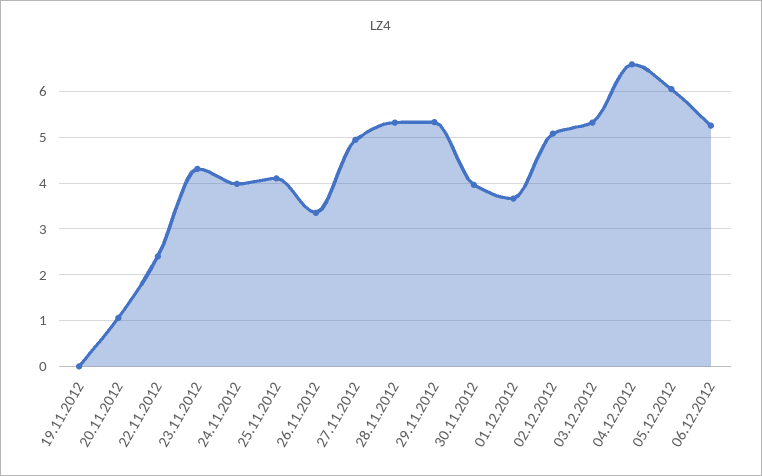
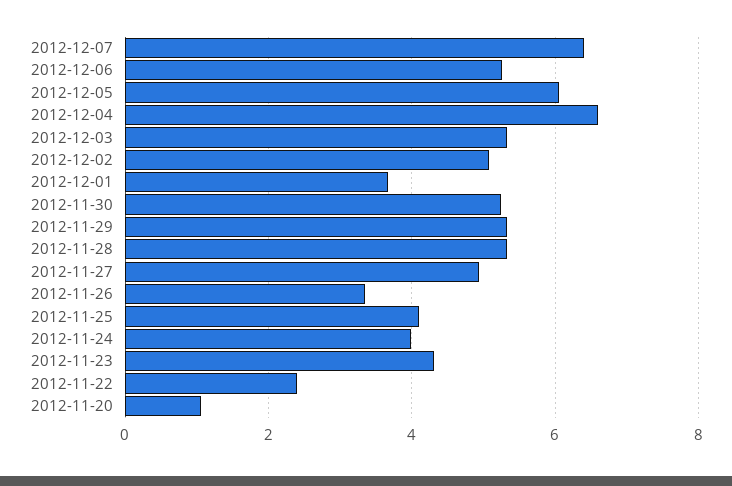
19.11.2012: 0 -> none
30.11.2012: 4 -> 5.2
2012-12-07: none -> 6.4

